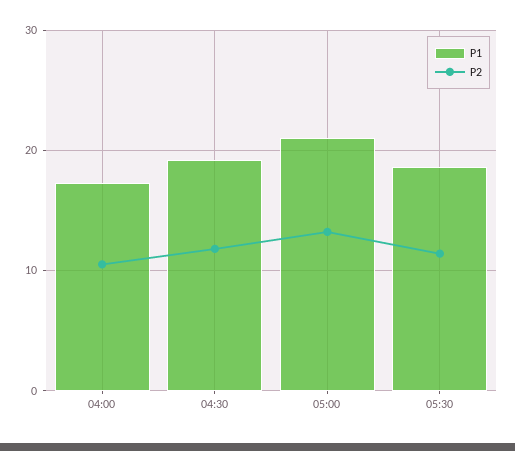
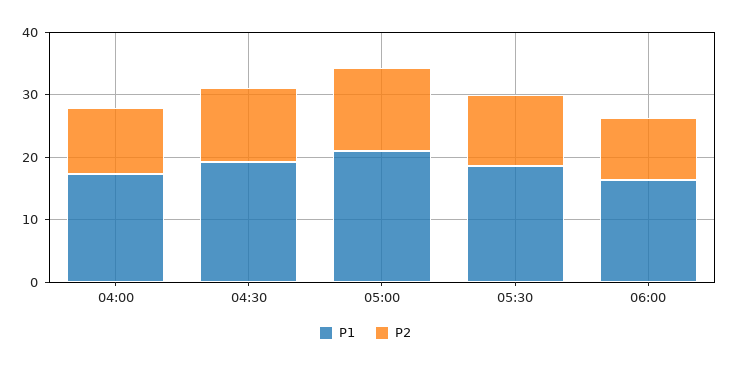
P1, 06:00: none -> 16
P2, 06:00: none -> 10

